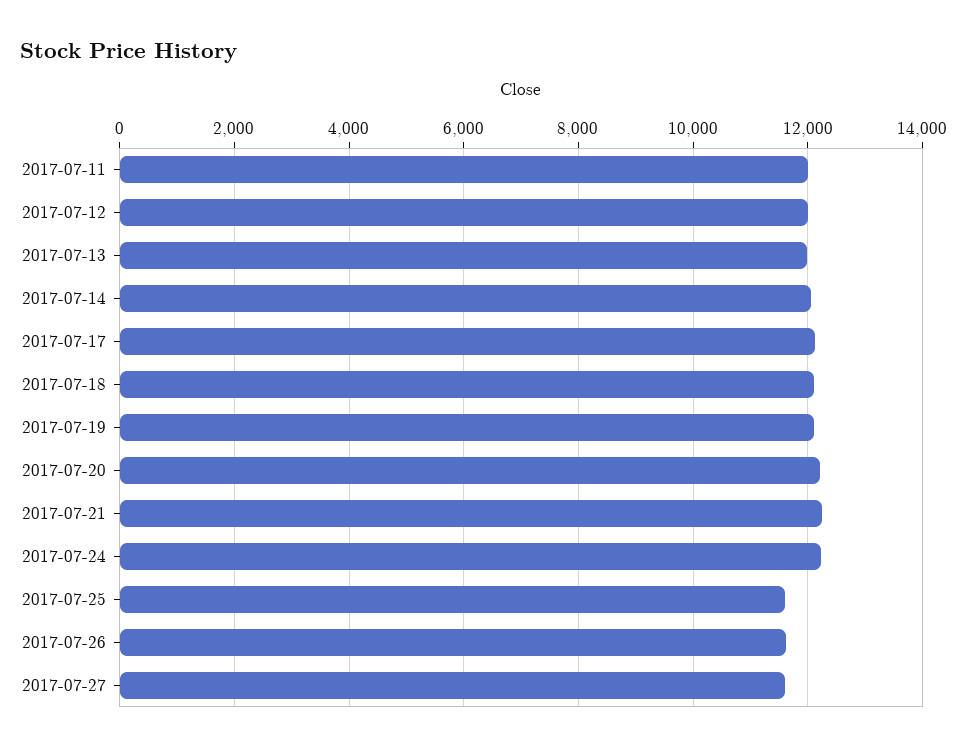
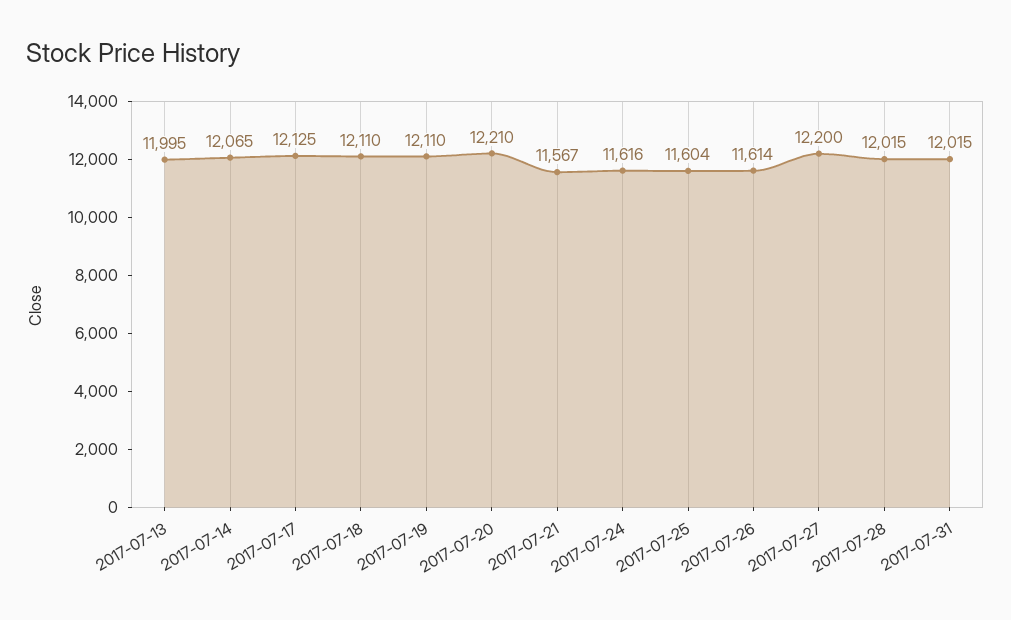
2017-07-11: 12000 -> none
2017-07-12: 12000 -> none
2017-07-21: 12200 -> 11567
2017-07-24: 12200 -> 11616
2017-07-27: 11600 -> 12200
2017-07-28: none -> 12015
2017-07-31: none -> 12015

